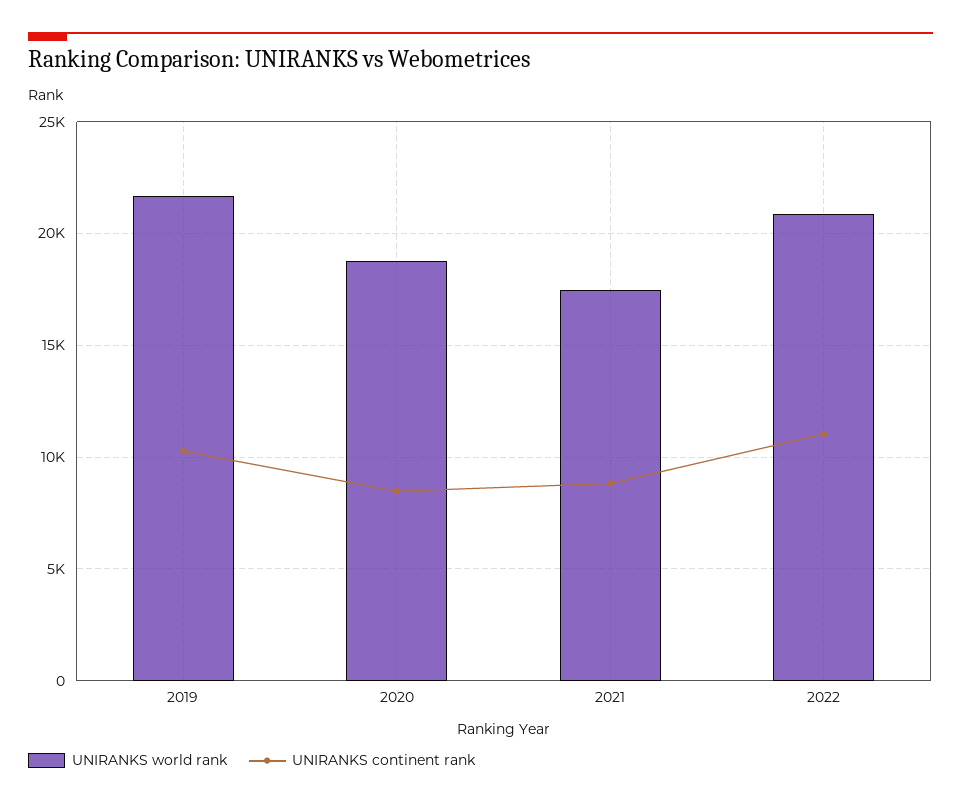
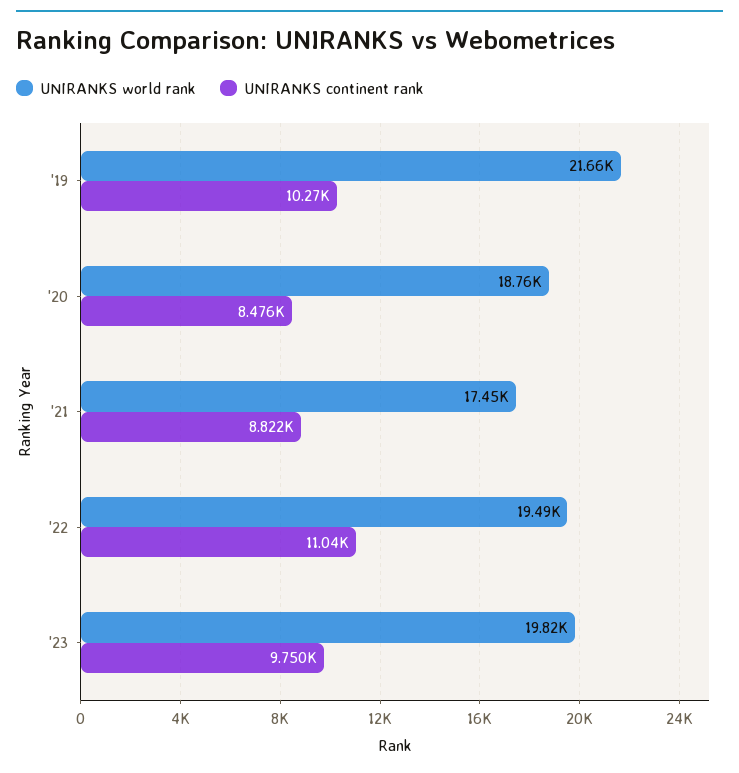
UNIRANKS world rank, 2022: 21000 -> 19490
UNIRANKS world rank, '23: none -> 19820
UNIRANKS continent rank, '23: none -> 9750

